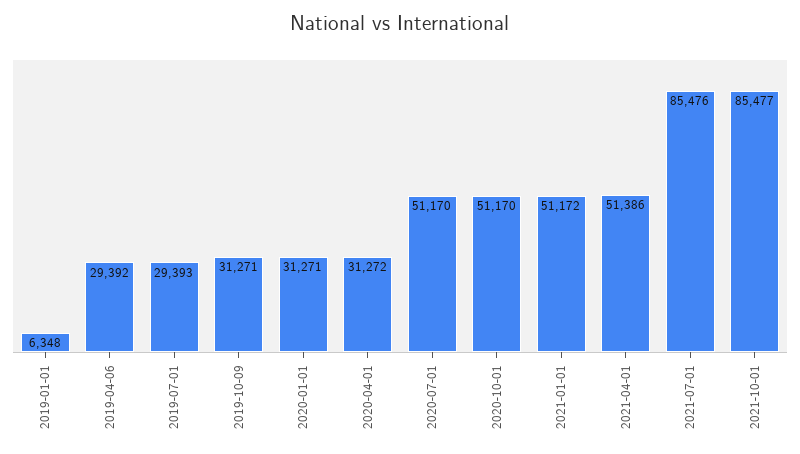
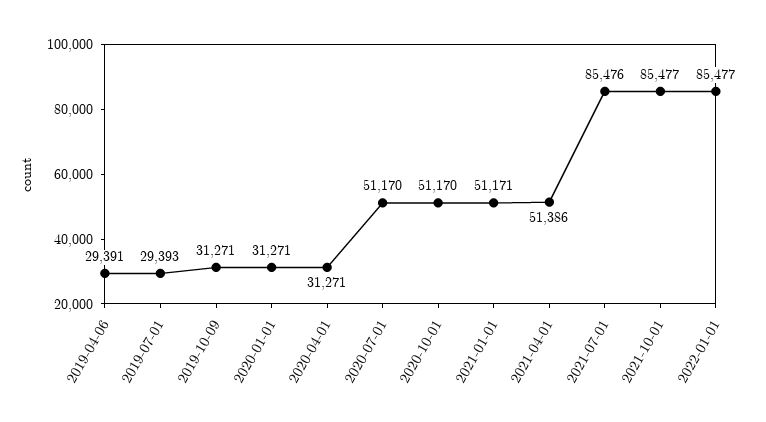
2019-01-01: 6348 -> none
2019-04-06: 29392 -> 29391
2020-04-01: 31272 -> 31271
2021-01-01: 51172 -> 51171
2022-01-01: none -> 85477

